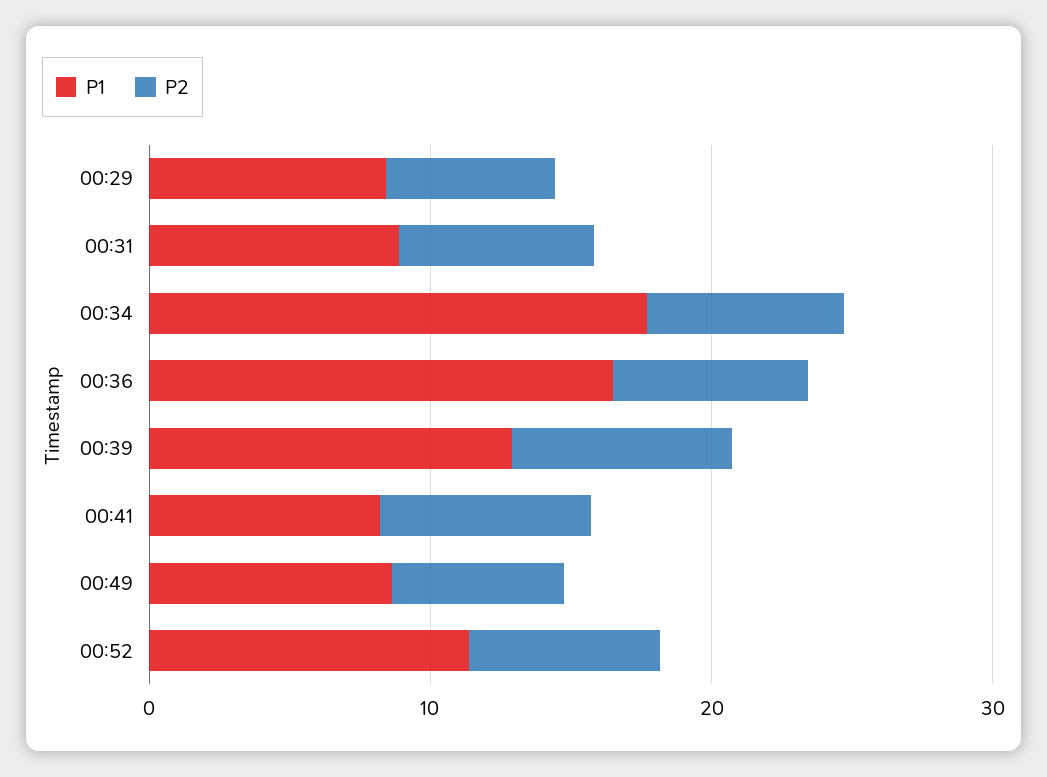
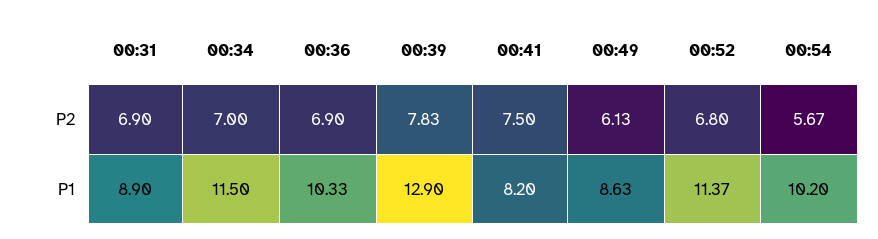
P1, 00:29: 8 -> none
P2, 00:29: 6 -> none
P1, 00:34: 18 -> 11.5
P1, 00:36: 16 -> 10.33
P2, 00:54: none -> 5.67
P1, 00:54: none -> 10.2

